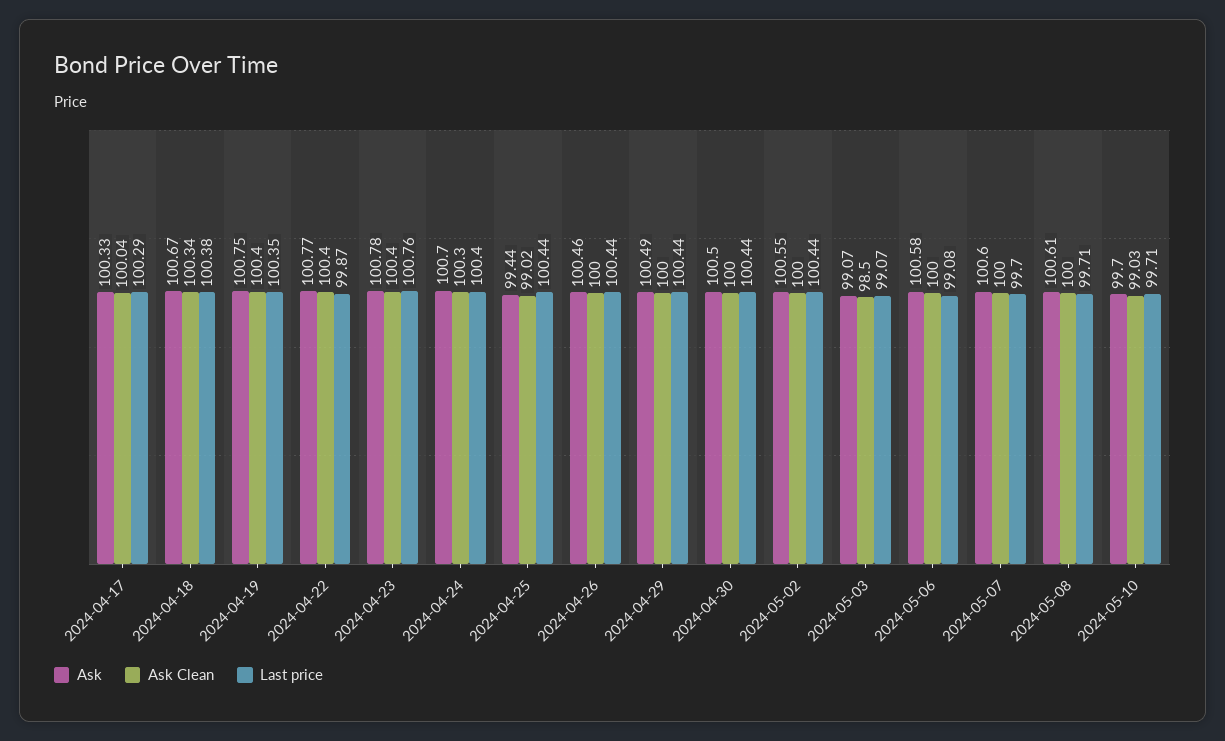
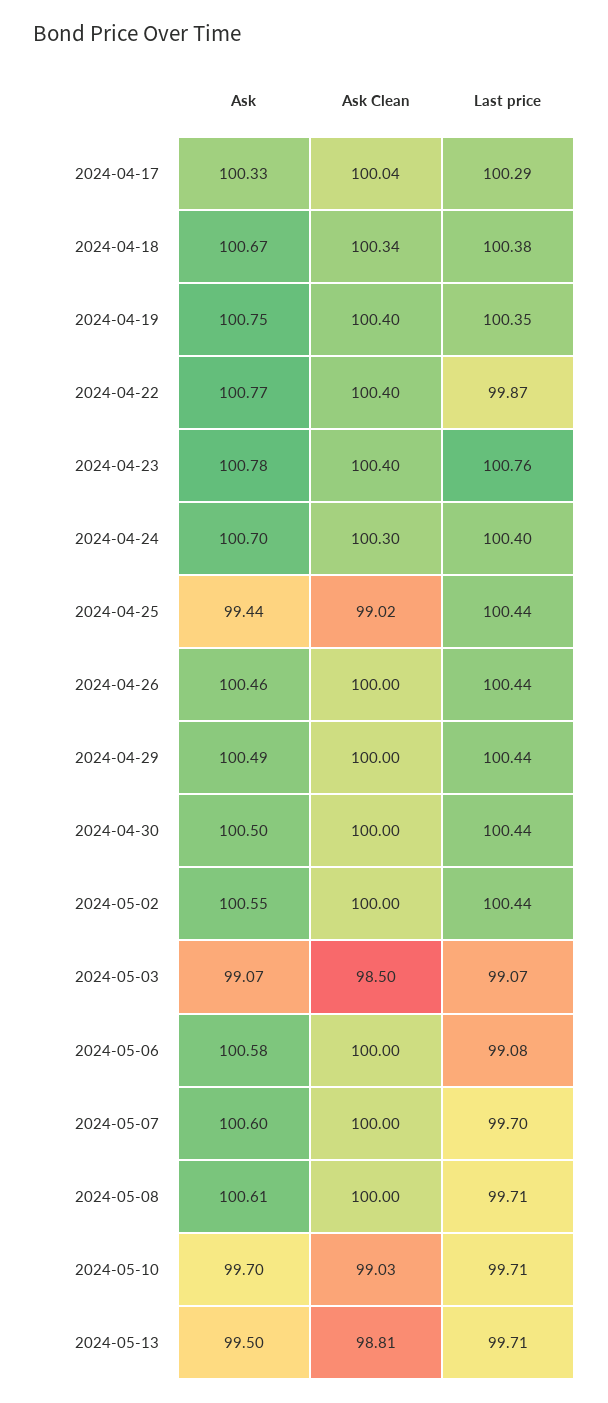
Ask, 2024-05-13: none -> 99.5
Ask Clean, 2024-05-13: none -> 98.81
Last price, 2024-05-13: none -> 99.71

